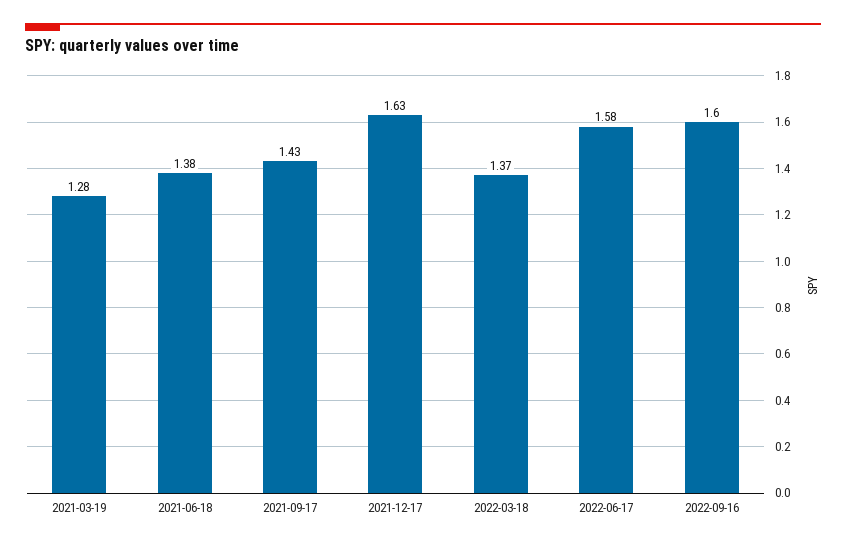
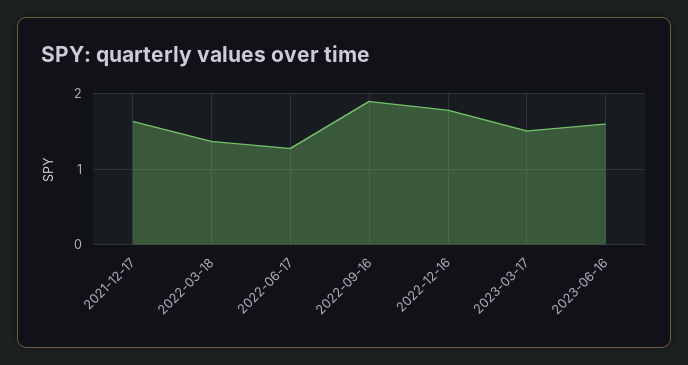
2021-03-19: 1.28 -> none
2021-06-18: 1.38 -> none
2021-09-17: 1.43 -> none
2022-06-17: 1.58 -> 1.3
2022-09-16: 1.6 -> 1.9
2022-12-16: none -> 1.8
2023-03-17: none -> 1.5
2023-06-16: none -> 1.6

